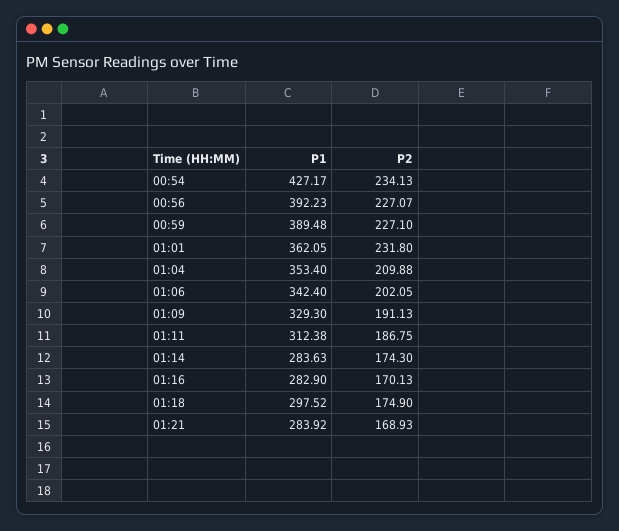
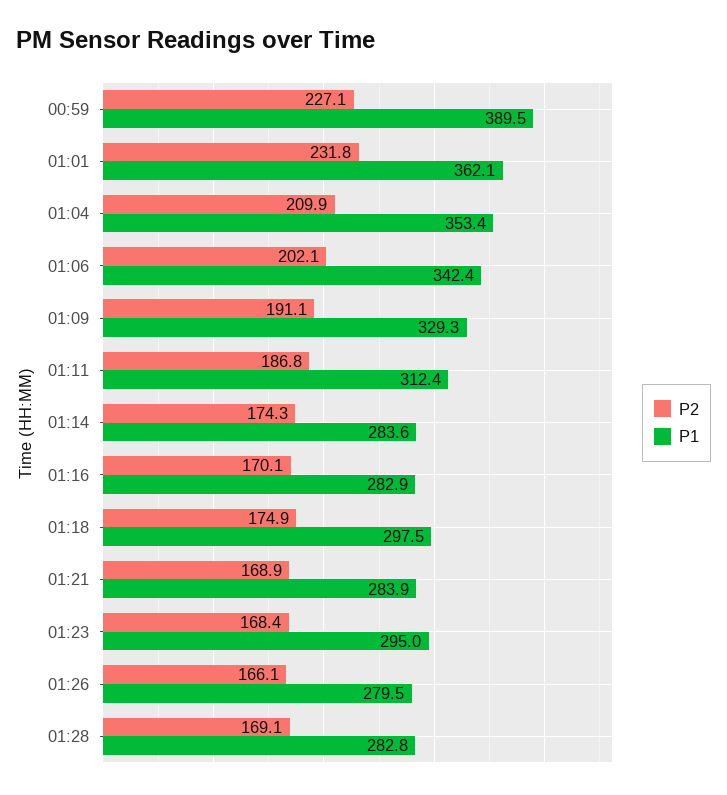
P1, 00:54: 427.17 -> none
P2, 00:54: 234.13 -> none
P1, 00:56: 392.23 -> none
P2, 00:56: 227.07 -> none
P2, 01:23: none -> 168.4
P1, 01:23: none -> 295
P2, 01:26: none -> 166.1
P1, 01:26: none -> 279.5
P2, 01:28: none -> 169.1
P1, 01:28: none -> 282.8

